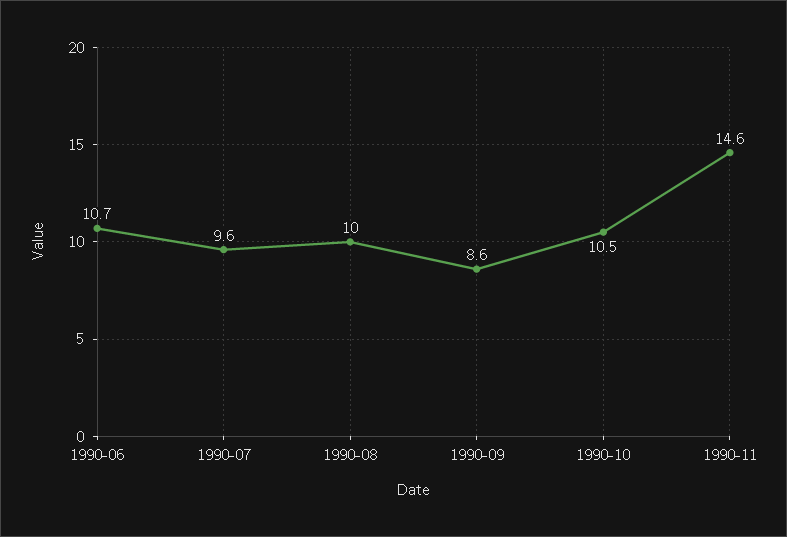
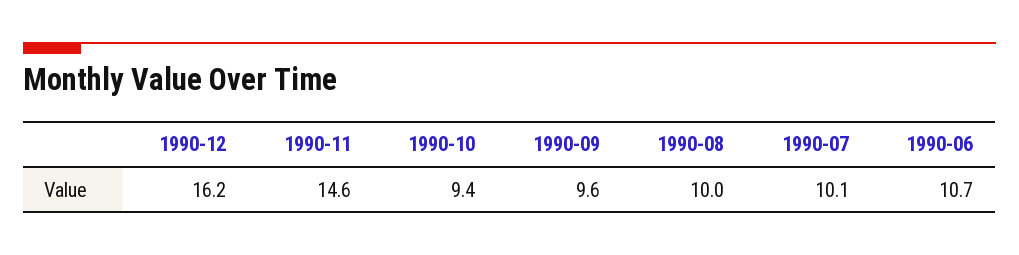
1990-07: 9.6 -> 10.1
1990-09: 8.6 -> 9.6
1990-10: 10.5 -> 9.4
1990-12: none -> 16.2

